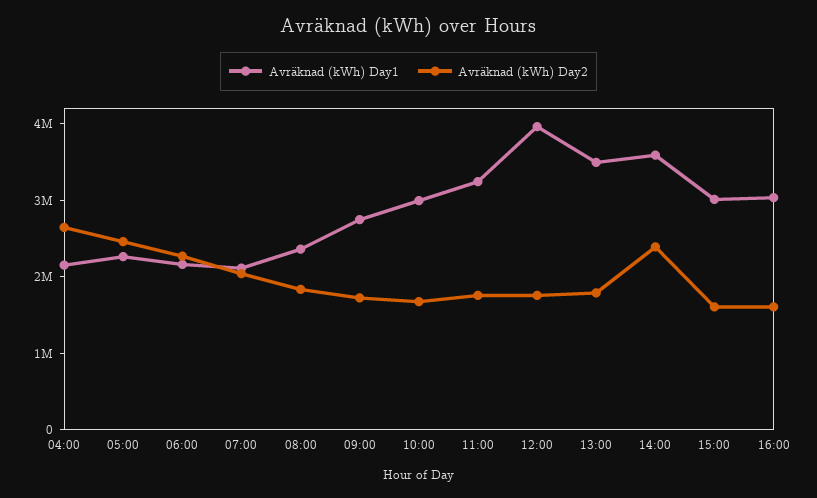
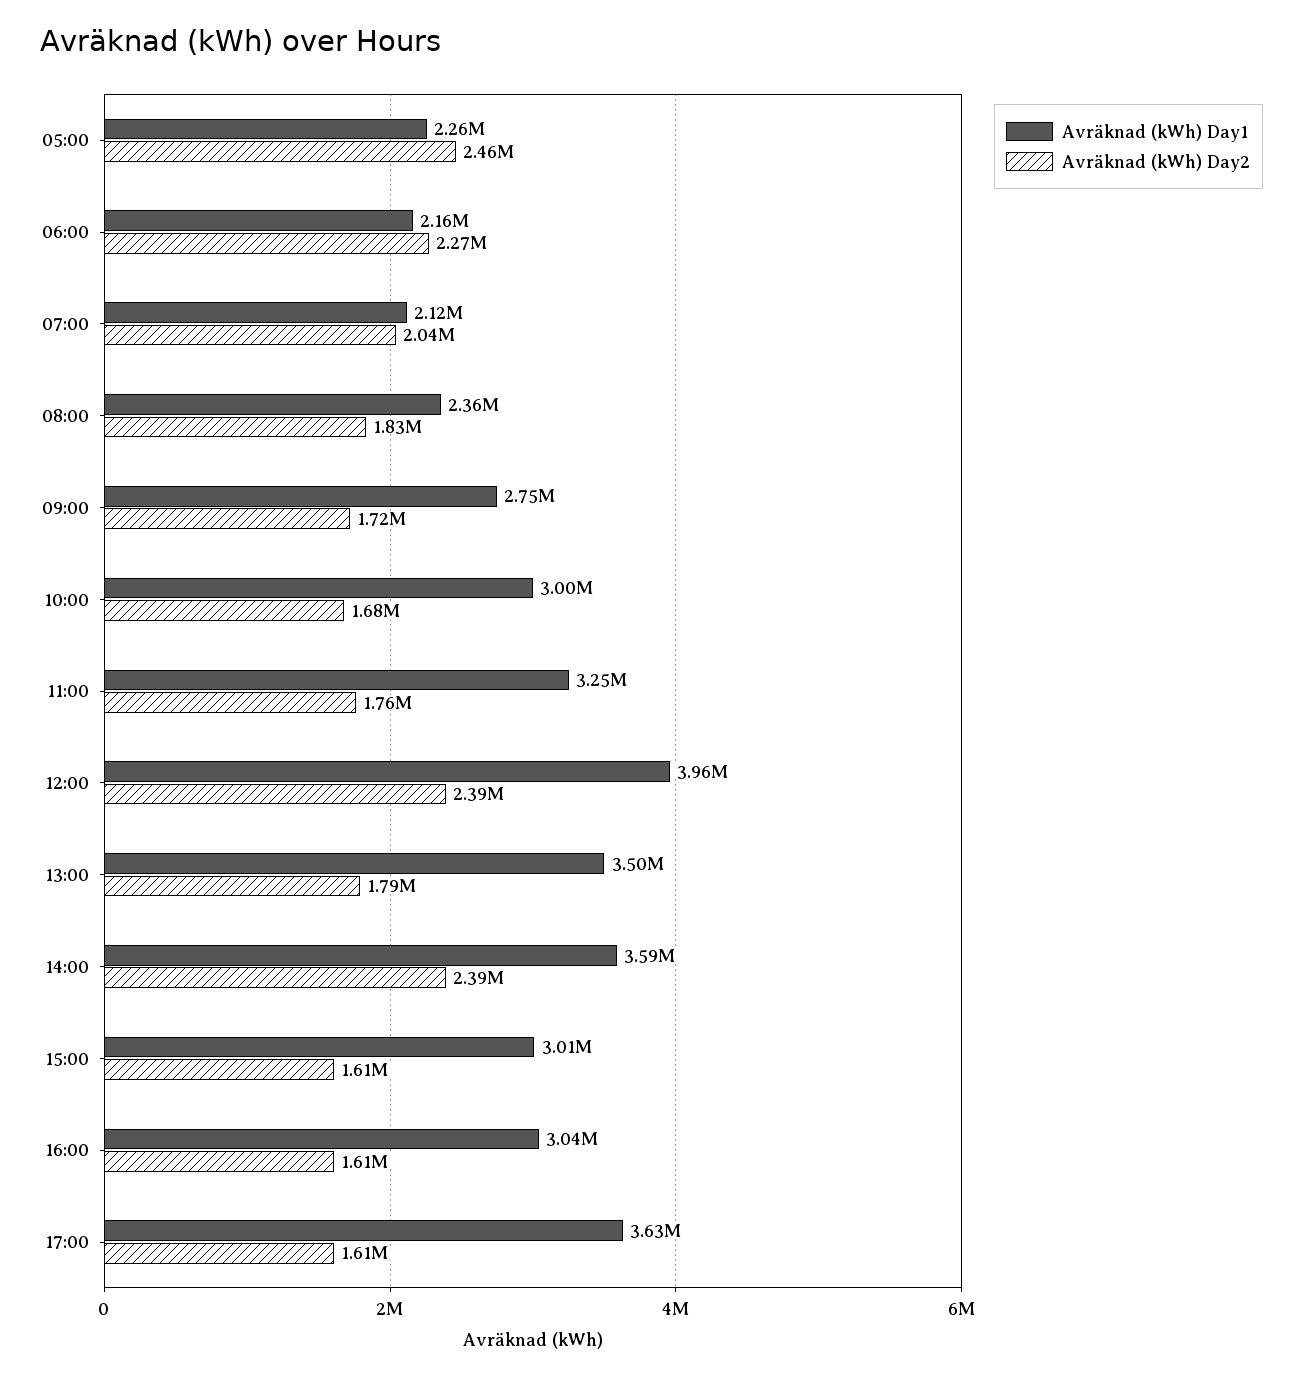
Avräknad (kWh) Day1, 04:00: 2200000 -> none
Avräknad (kWh) Day2, 04:00: 2600000 -> none
Avräknad (kWh) Day2, 12:00: 1800000 -> 2390000
Avräknad (kWh) Day1, 17:00: none -> 3630000
Avräknad (kWh) Day2, 17:00: none -> 1610000

